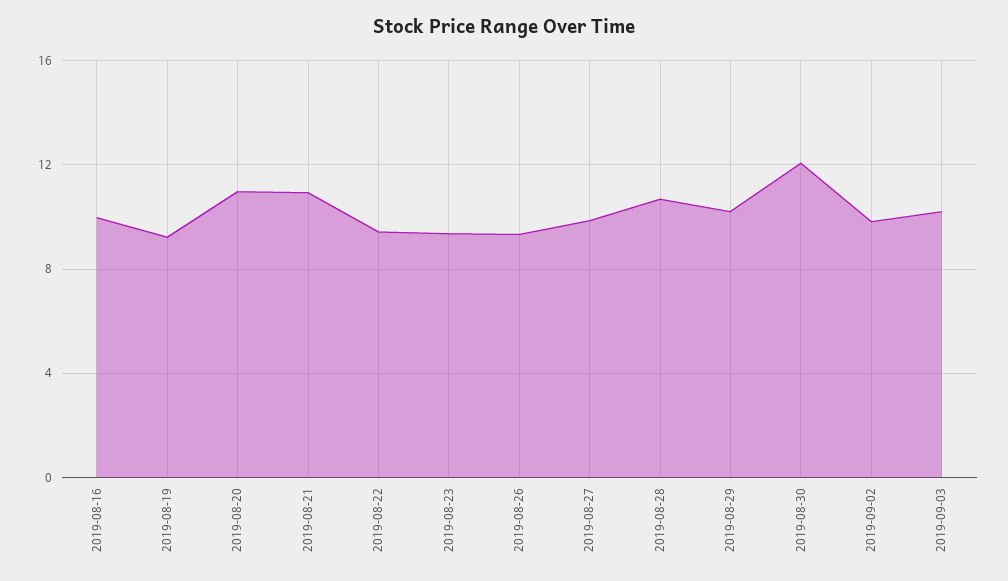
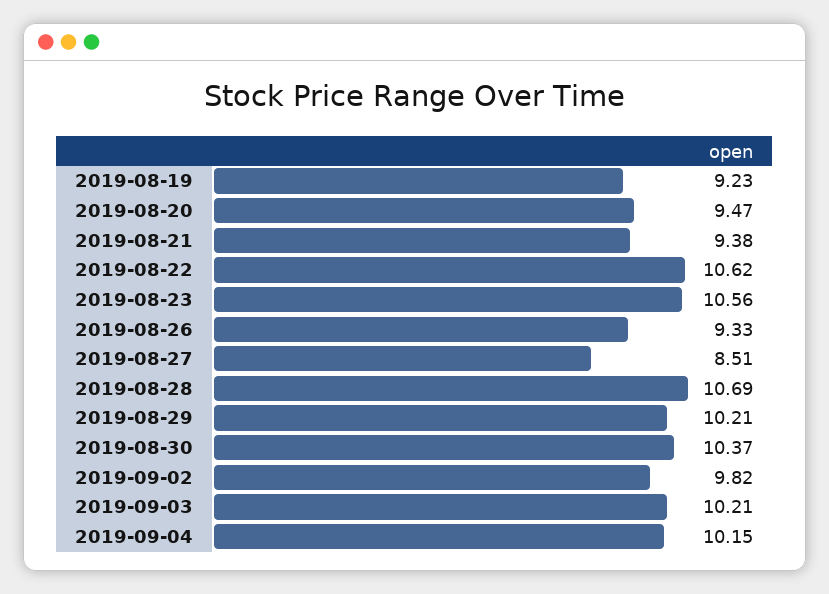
2019-08-16: 10 -> none
2019-08-20: 11 -> 9.47
2019-08-21: 11 -> 9.38
2019-08-22: 9.5 -> 10.62
2019-08-23: 9.5 -> 10.56
2019-08-27: 10 -> 8.51
2019-08-30: 12 -> 10.37
2019-09-04: none -> 10.15

